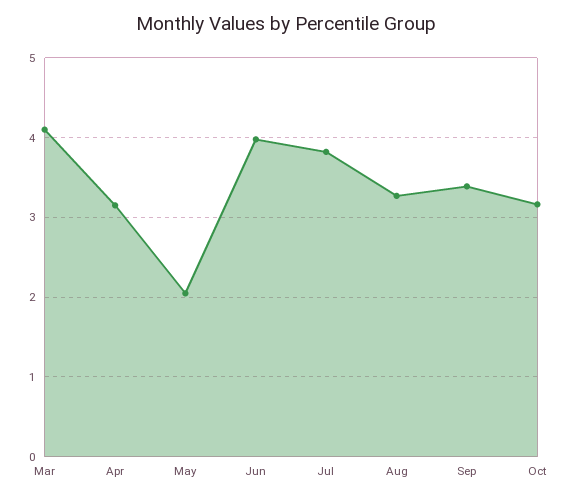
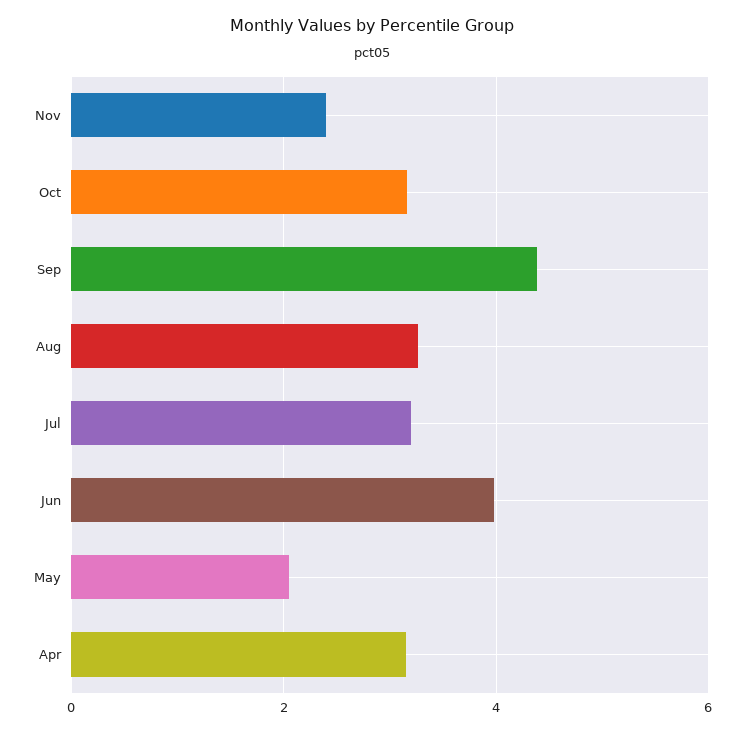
Mar: 4.1 -> none
Jul: 3.8 -> 3.2
Sep: 3.4 -> 4.4
Nov: none -> 2.4

